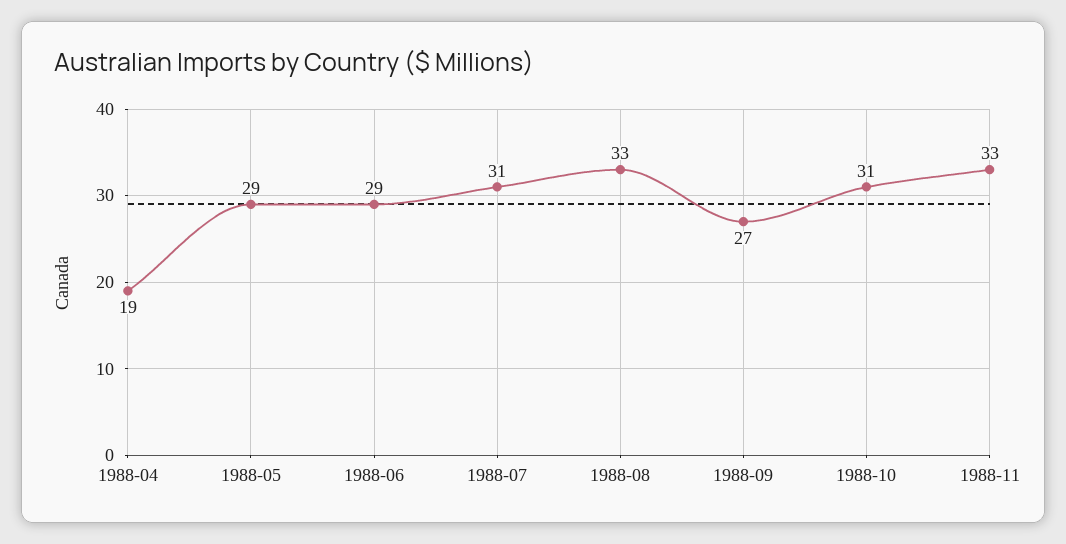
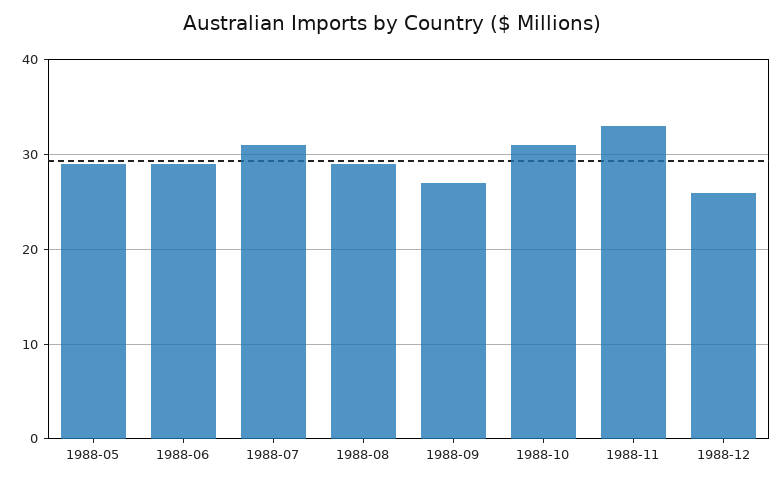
1988-04: 19 -> none
1988-08: 33 -> 29
1988-12: none -> 26

